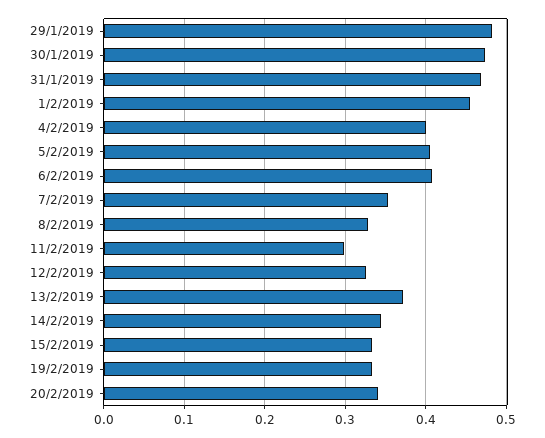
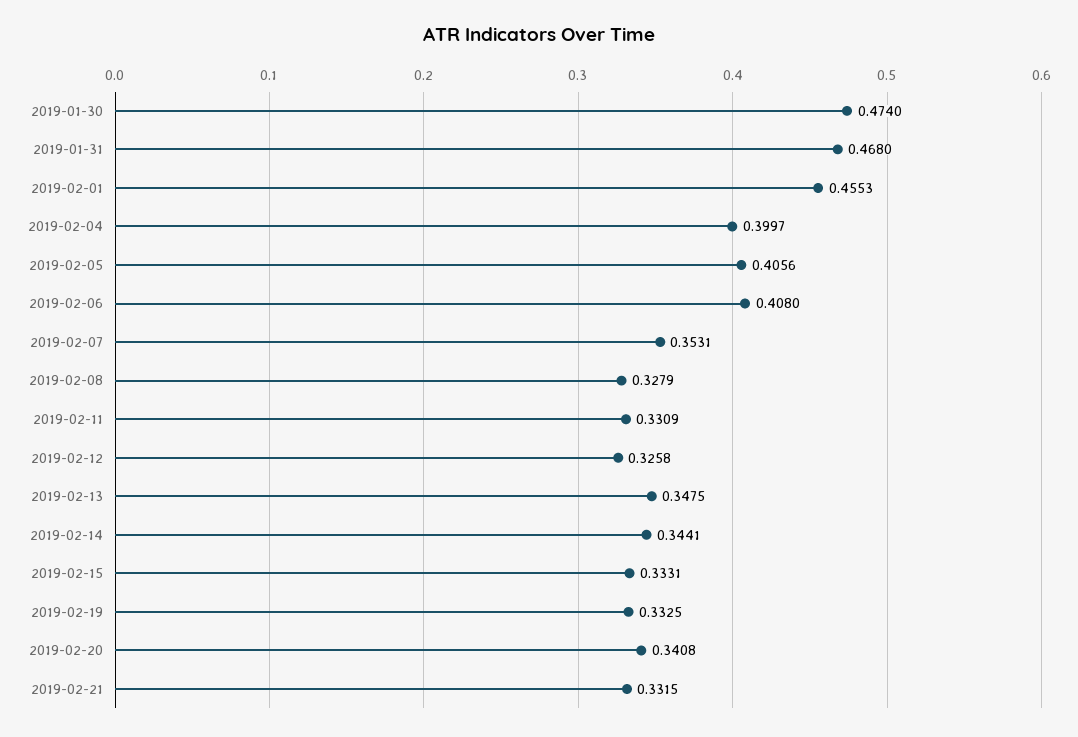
29/1/2019: 0.48 -> none
11/2/2019: 0.3 -> 0.3309
13/2/2019: 0.37 -> 0.3475
2019-02-21: none -> 0.3315

